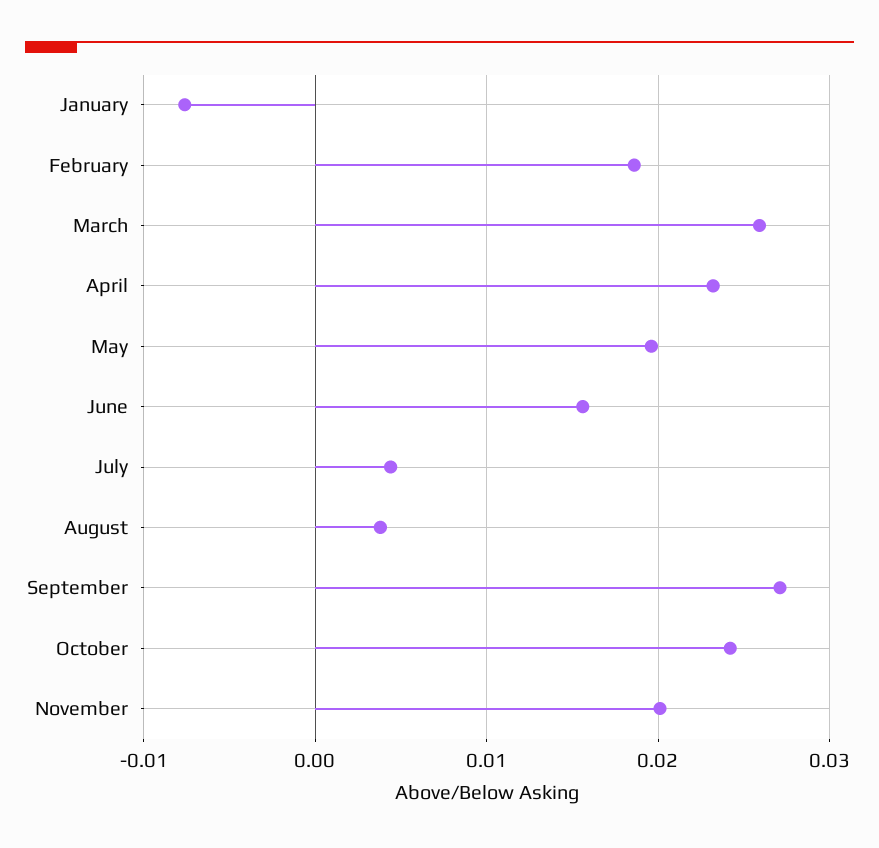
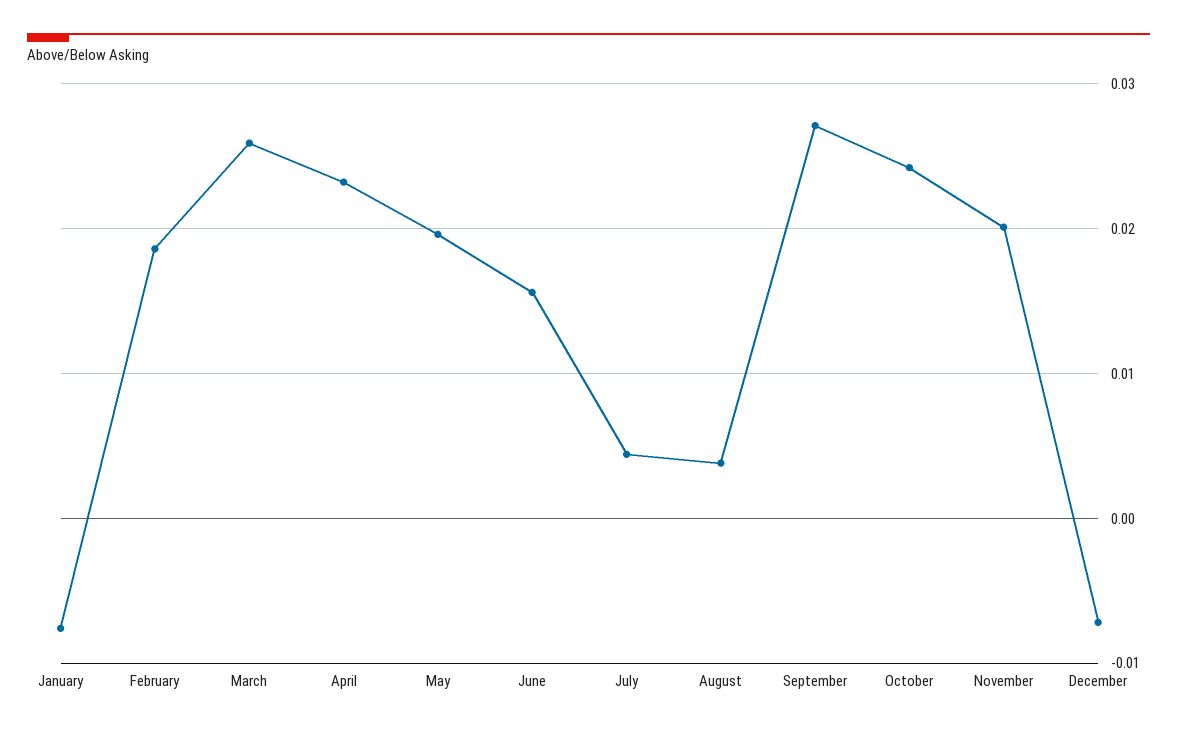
December: none -> -0.007

